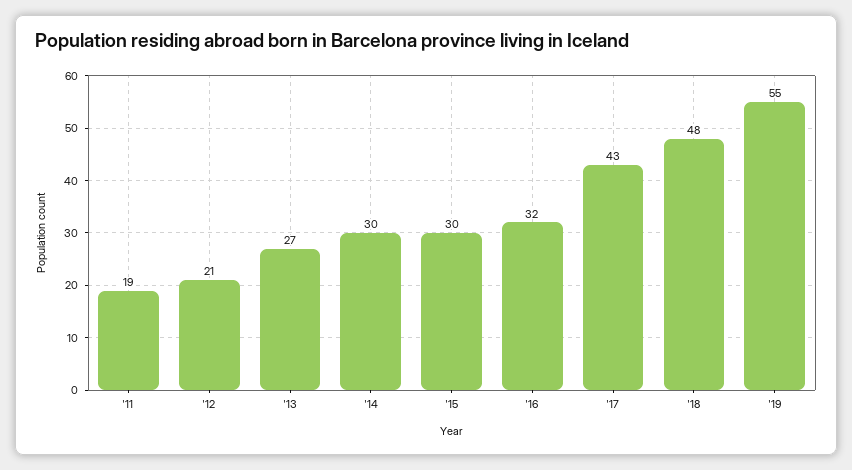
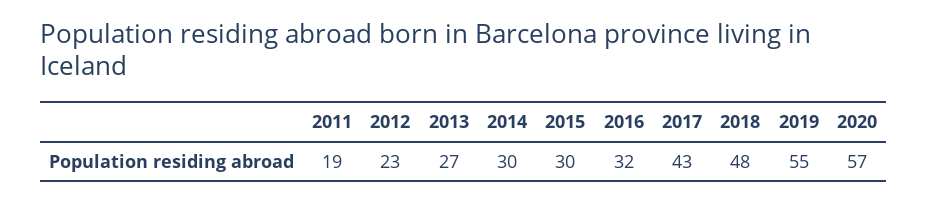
'12: 21 -> 23
2020: none -> 57

